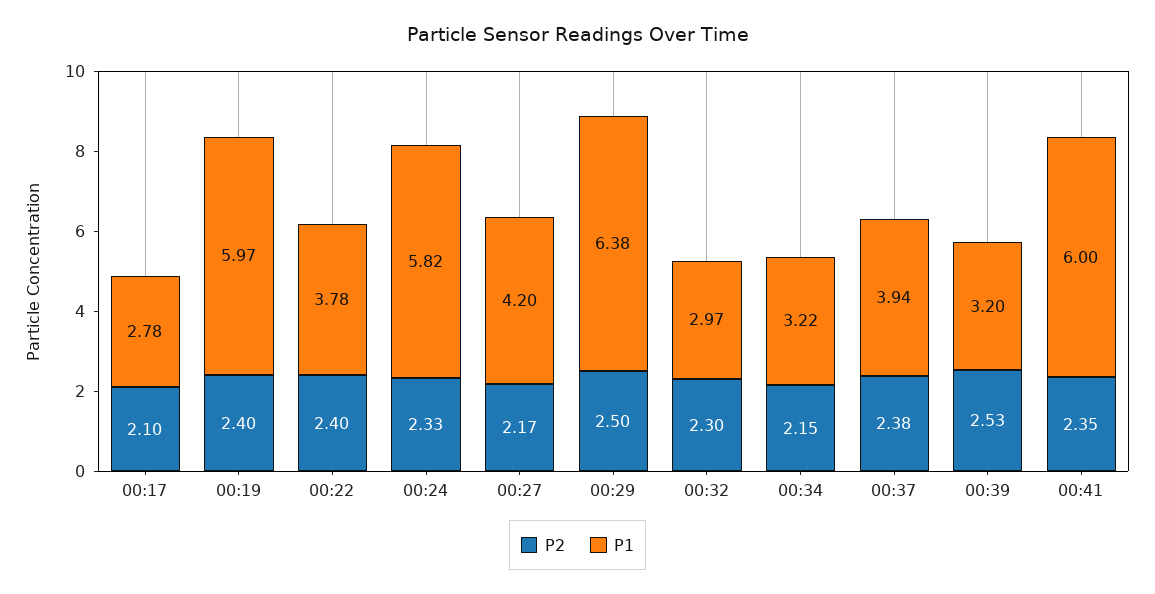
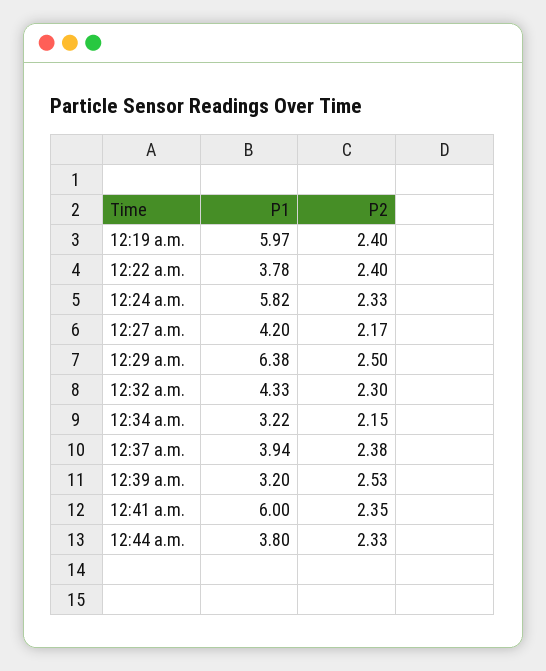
P2, 00:17: 2.1 -> none
P1, 00:17: 2.78 -> none
P1, 00:32: 2.97 -> 4.33
P1, 12:44 a.m.: none -> 3.8
P2, 12:44 a.m.: none -> 2.33

